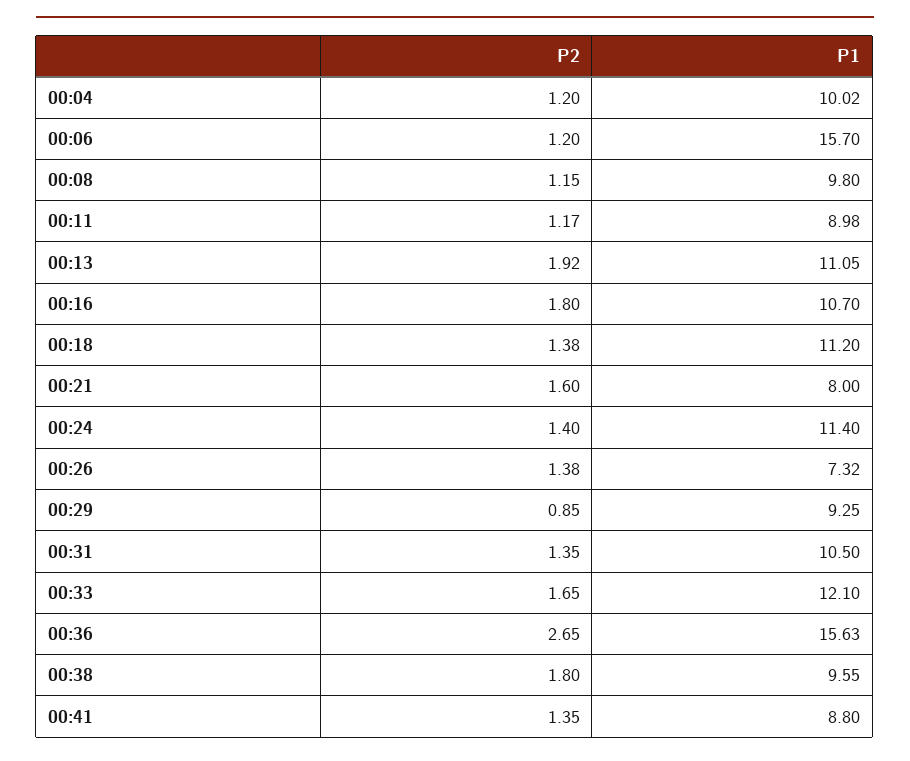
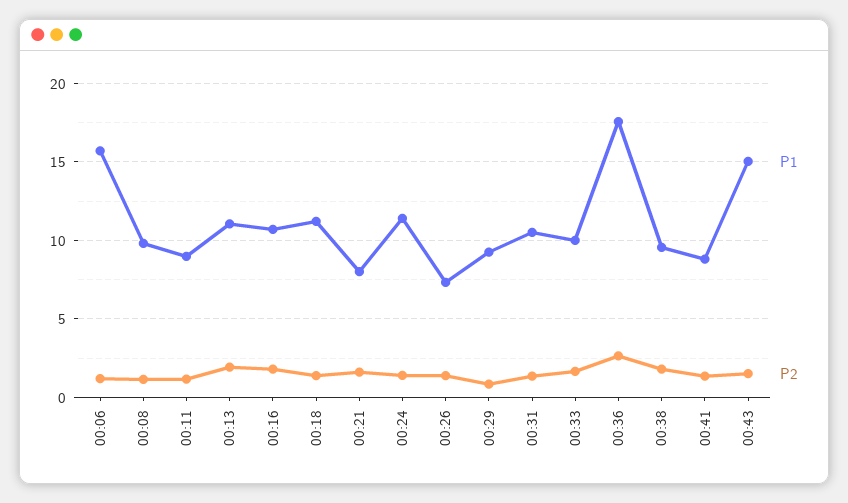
P2, 00:04: 1.2 -> none
P1, 00:04: 10.02 -> none
P1, 00:33: 12.1 -> 10
P1, 00:36: 15.63 -> 17.5
P1, 00:43: none -> 15
P2, 00:43: none -> 1.5

